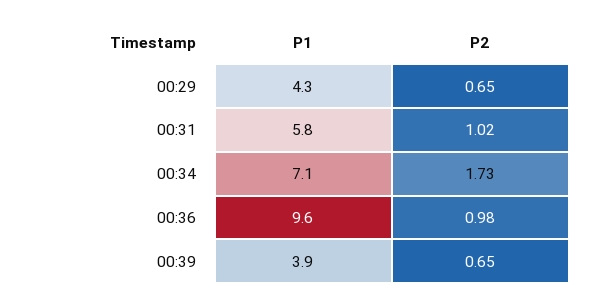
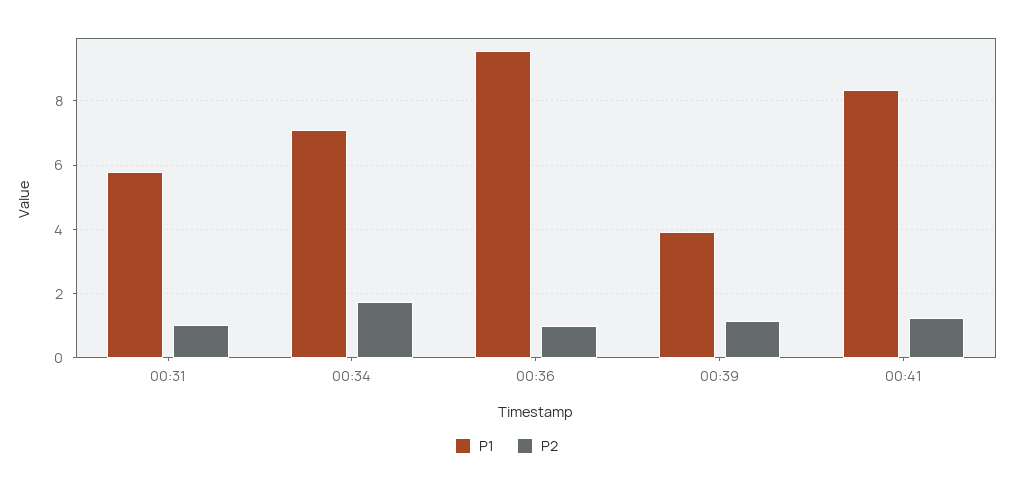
P1, 00:29: 4.3 -> none
P2, 00:29: 0.65 -> none
P2, 00:39: 0.65 -> 1.2
P1, 00:41: none -> 8.4
P2, 00:41: none -> 1.2

